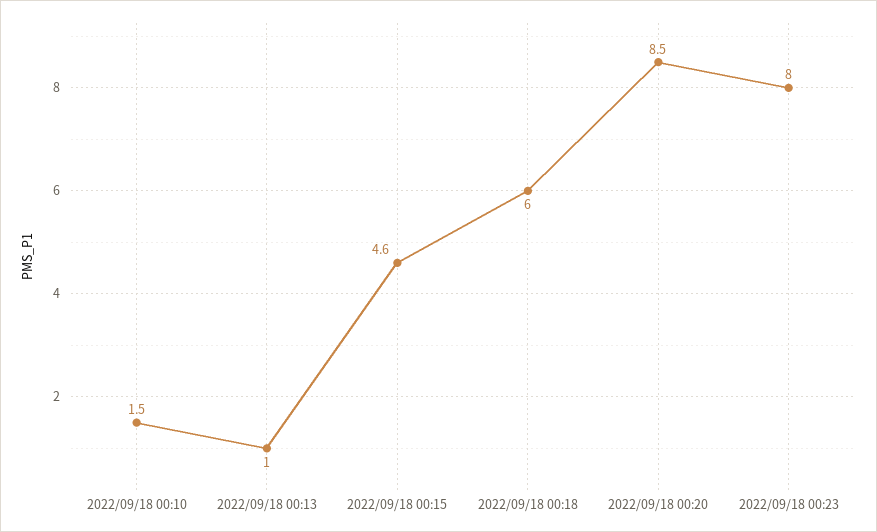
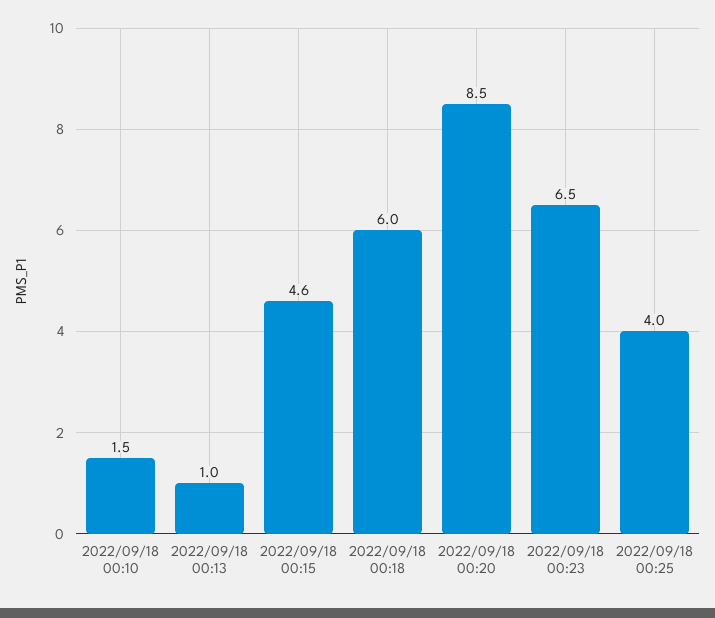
2022/09/18 00:23: 8 -> 6.5
2022/09/18 00:25: none -> 4

